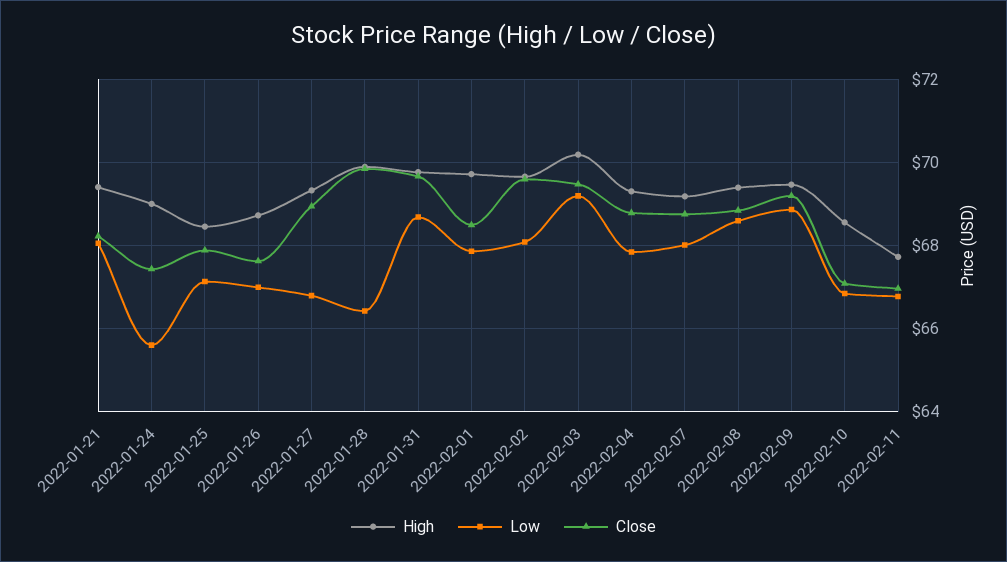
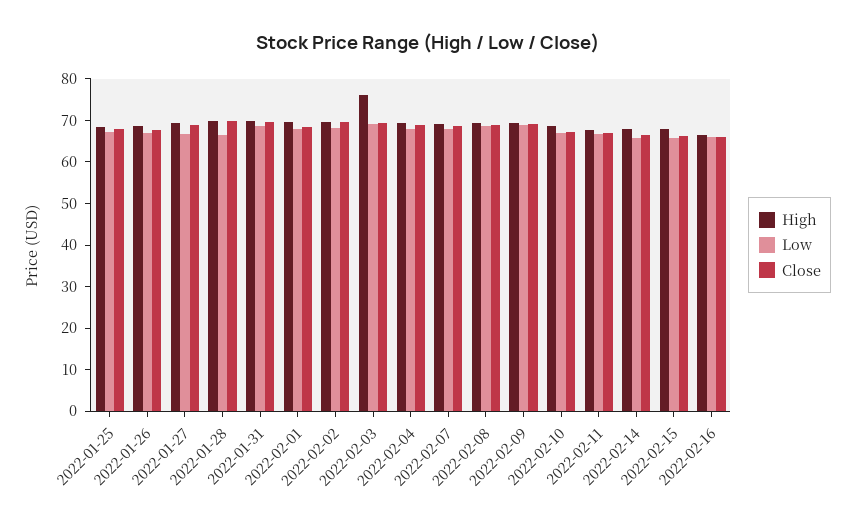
High, 2022-01-21: 69.4 -> none
Low, 2022-01-21: 68 -> none
Close, 2022-01-21: 68.2 -> none
High, 2022-01-24: 69 -> none
Low, 2022-01-24: 65.6 -> none
Close, 2022-01-24: 67.4 -> none
High, 2022-02-03: 70.2 -> 76
High, 2022-02-14: none -> 68
Low, 2022-02-14: none -> 66
Close, 2022-02-14: none -> 66
High, 2022-02-15: none -> 68
Low, 2022-02-15: none -> 66
Close, 2022-02-15: none -> 66
High, 2022-02-16: none -> 66
Low, 2022-02-16: none -> 66
Close, 2022-02-16: none -> 66

